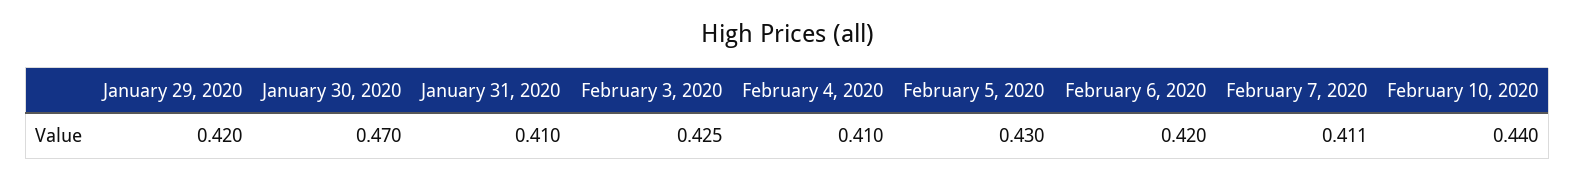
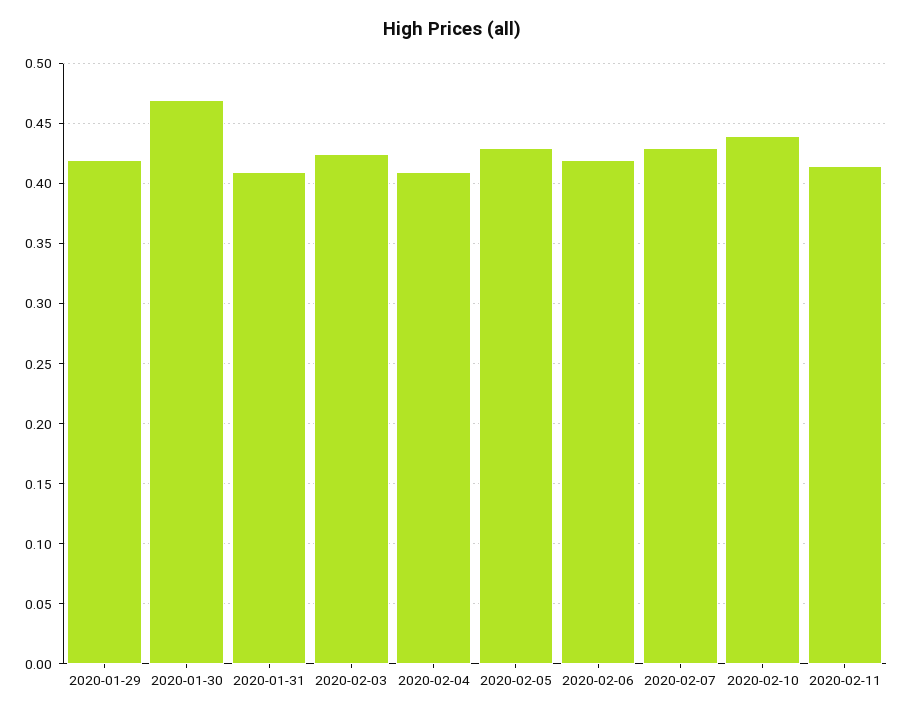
February 7, 2020: 0.411 -> 0.43
2020-02-11: none -> 0.415

